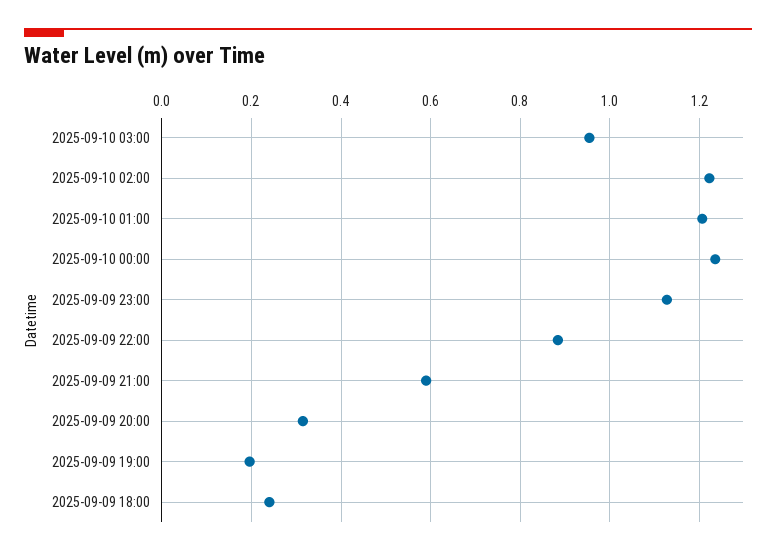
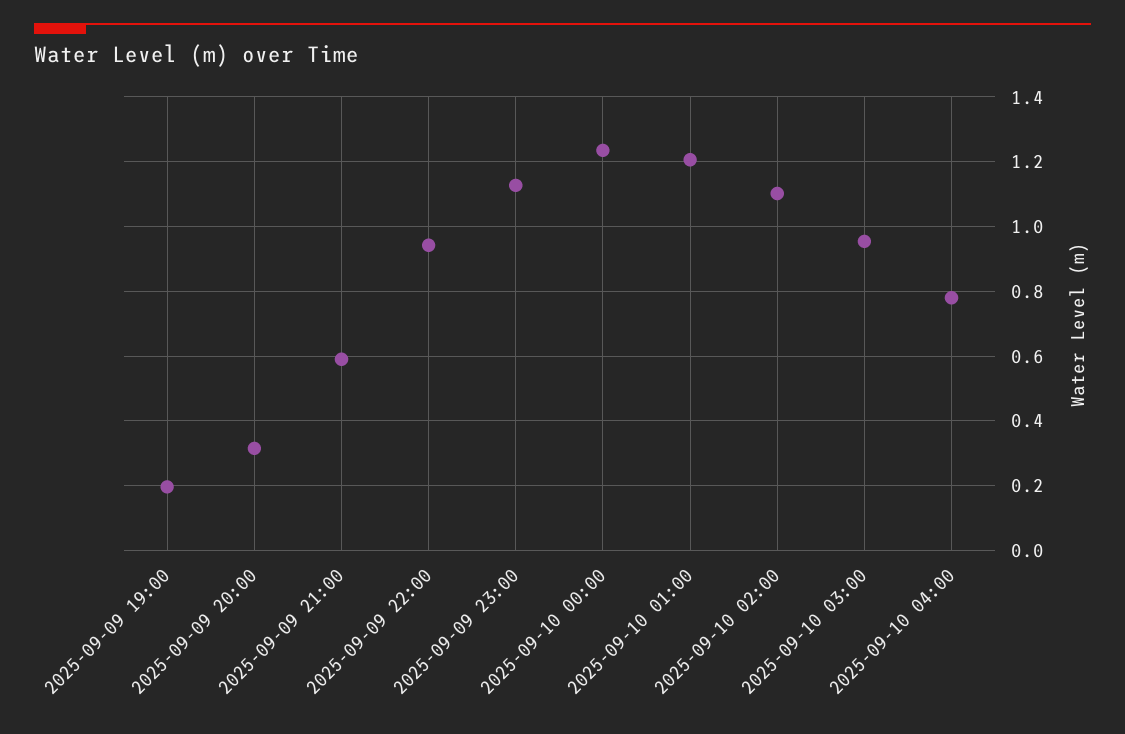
2025-09-10 02:00: 1.22 -> 1.1
2025-09-09 22:00: 0.88 -> 0.94
2025-09-09 18:00: 0.24 -> none
2025-09-10 04:00: none -> 0.78

